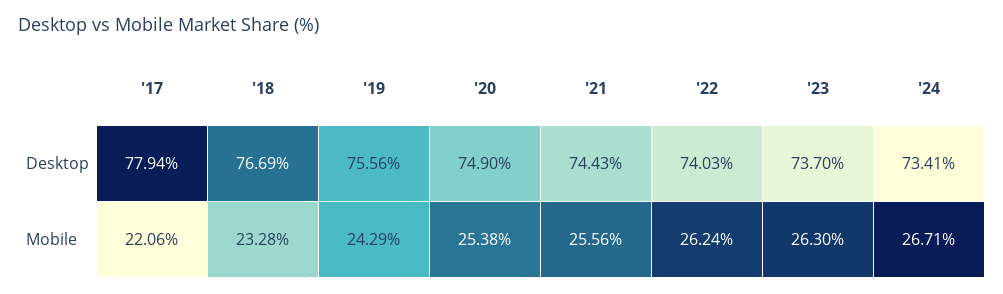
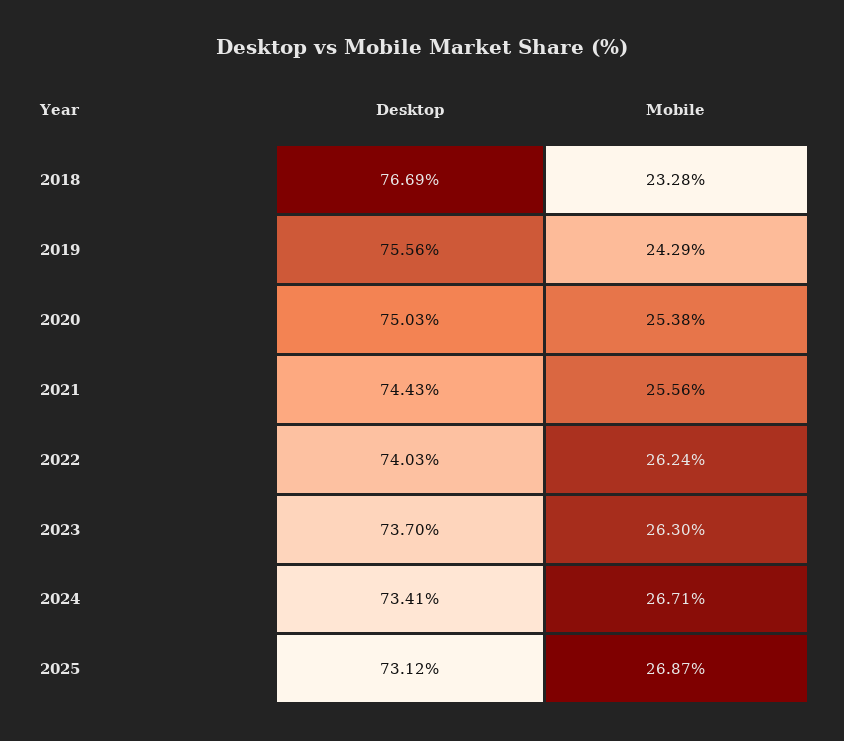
'17, Desktop: 77.94 -> none
'20, Desktop: 74.9 -> 75.03
'17, Mobile: 22.06 -> none
2025, Desktop: none -> 73.12
2025, Mobile: none -> 26.87

